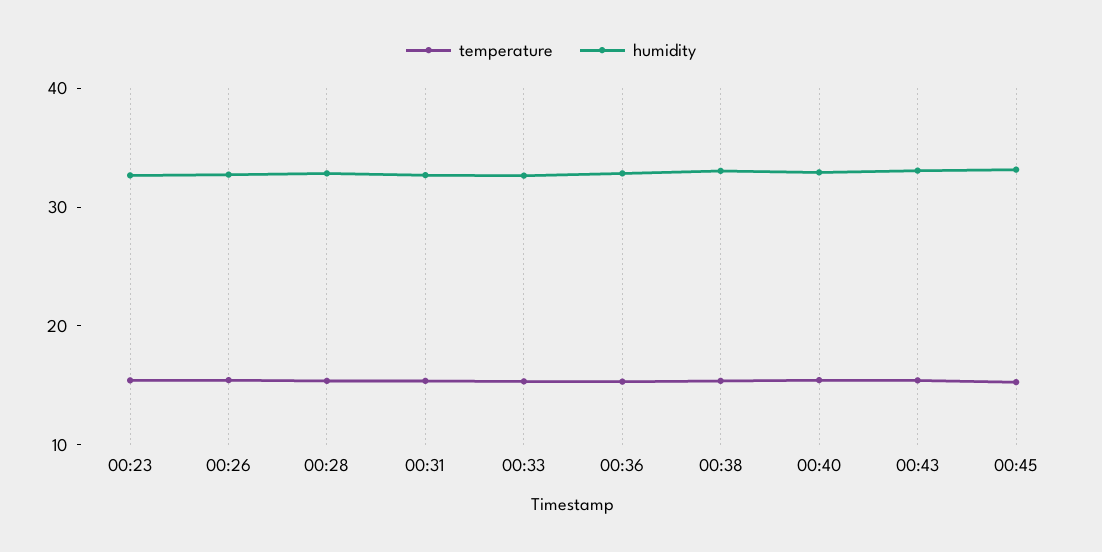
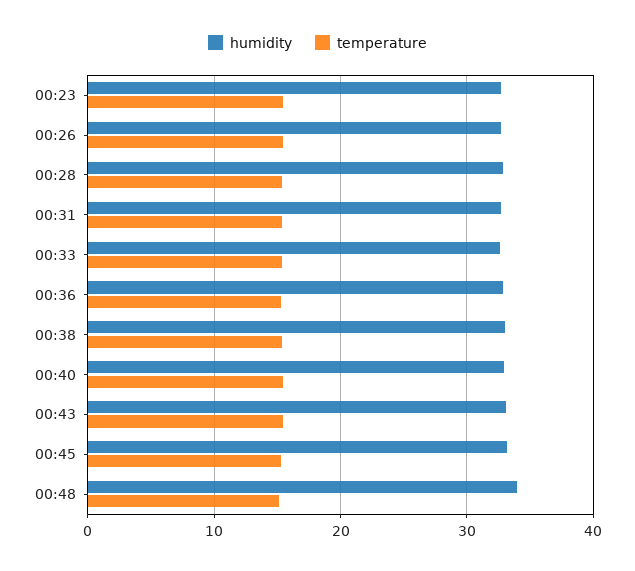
humidity, 00:48: none -> 34
temperature, 00:48: none -> 15

